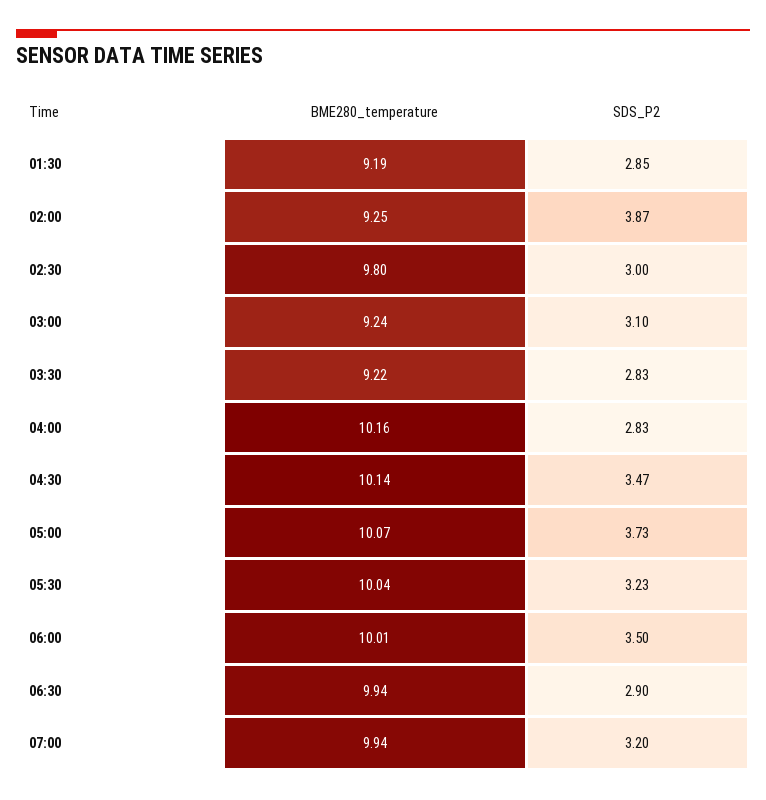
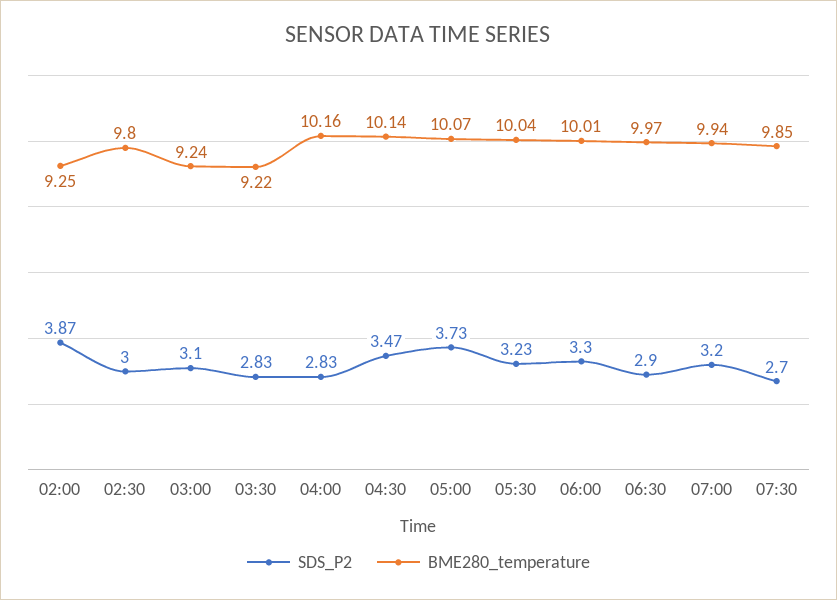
BME280_temperature, 01:30: 9.19 -> none
SDS_P2, 01:30: 2.85 -> none
SDS_P2, 06:00: 3.5 -> 3.3
BME280_temperature, 06:30: 9.94 -> 9.97
SDS_P2, 07:30: none -> 2.7
BME280_temperature, 07:30: none -> 9.85

